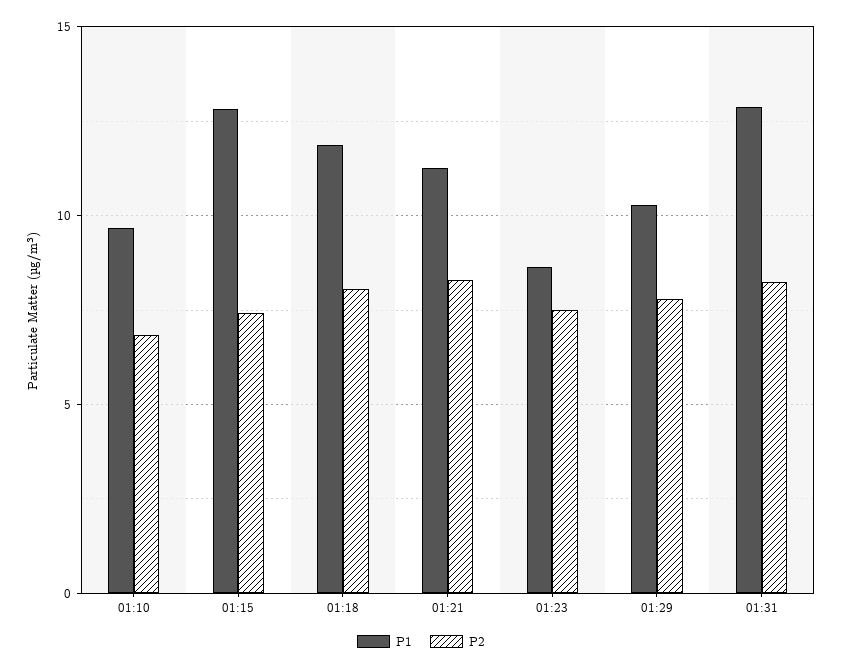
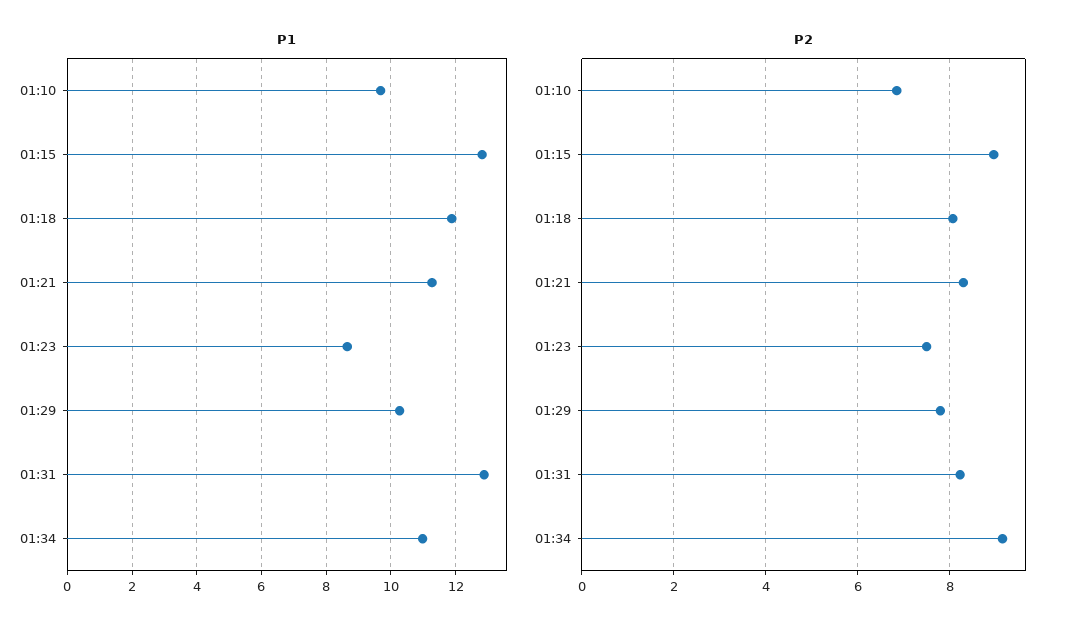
P2, 01:15: 7.5 -> 9
P1, 01:34: none -> 11
P2, 01:34: none -> 9.2

